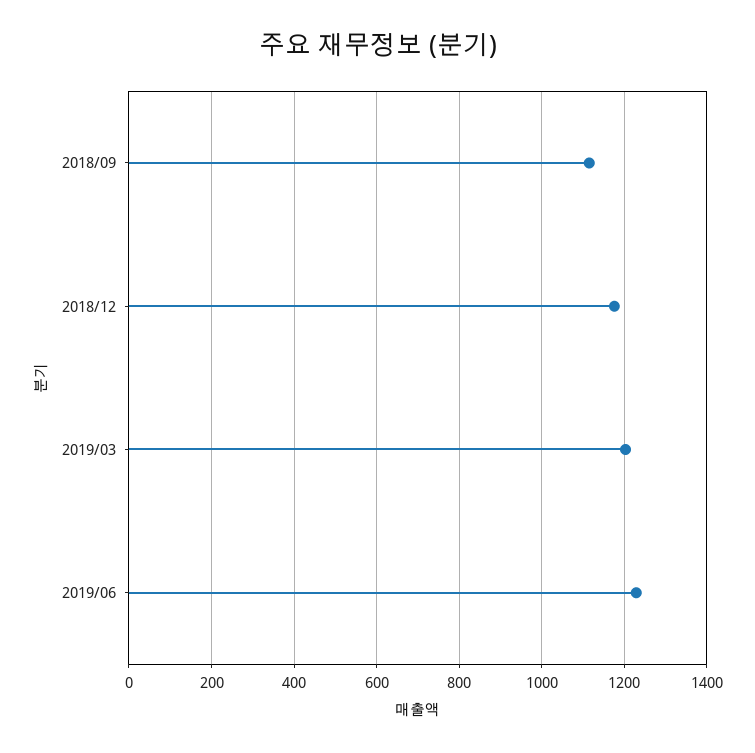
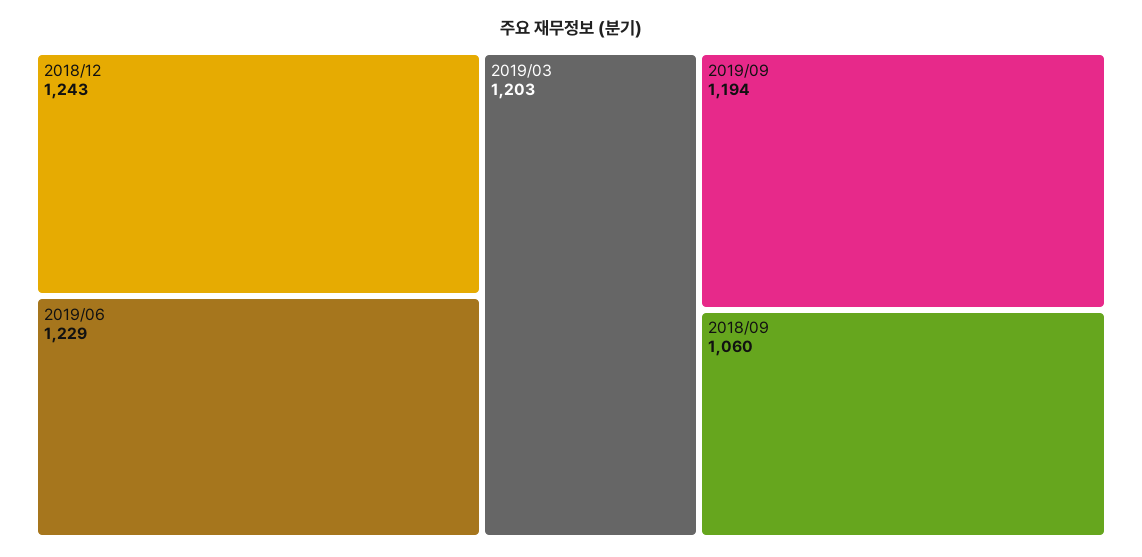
2018/09: 1120 -> 1060
2018/12: 1180 -> 1243
2019/09: none -> 1194

